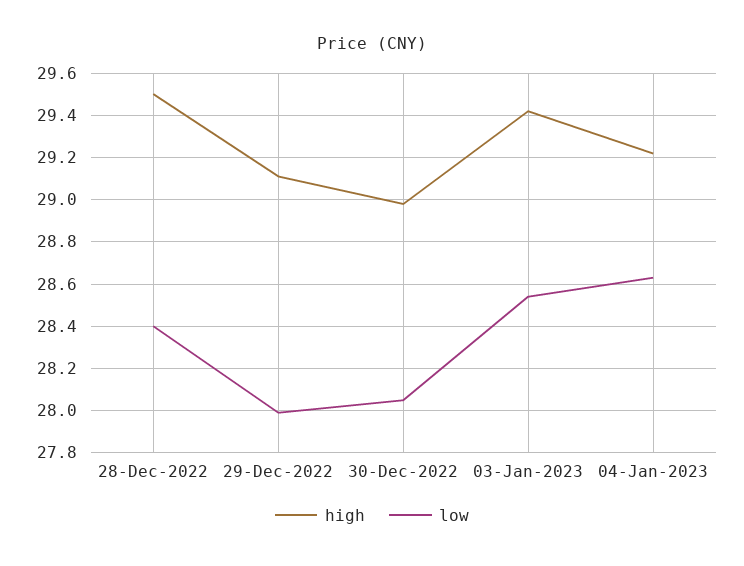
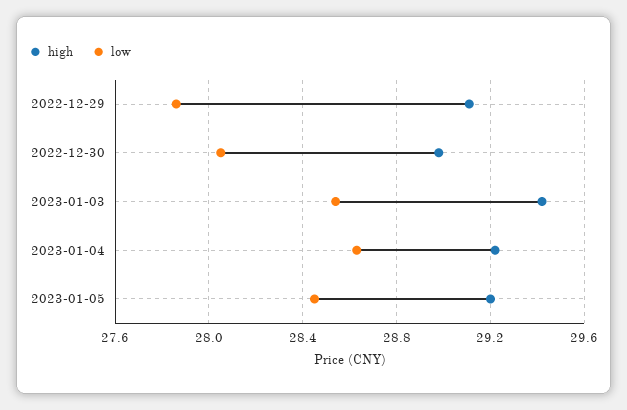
high, 28-Dec-2022: 29.5 -> none
low, 28-Dec-2022: 28.4 -> none
low, 29-Dec-2022: 28 -> 27.85
high, 2023-01-05: none -> 29.2
low, 2023-01-05: none -> 28.45

